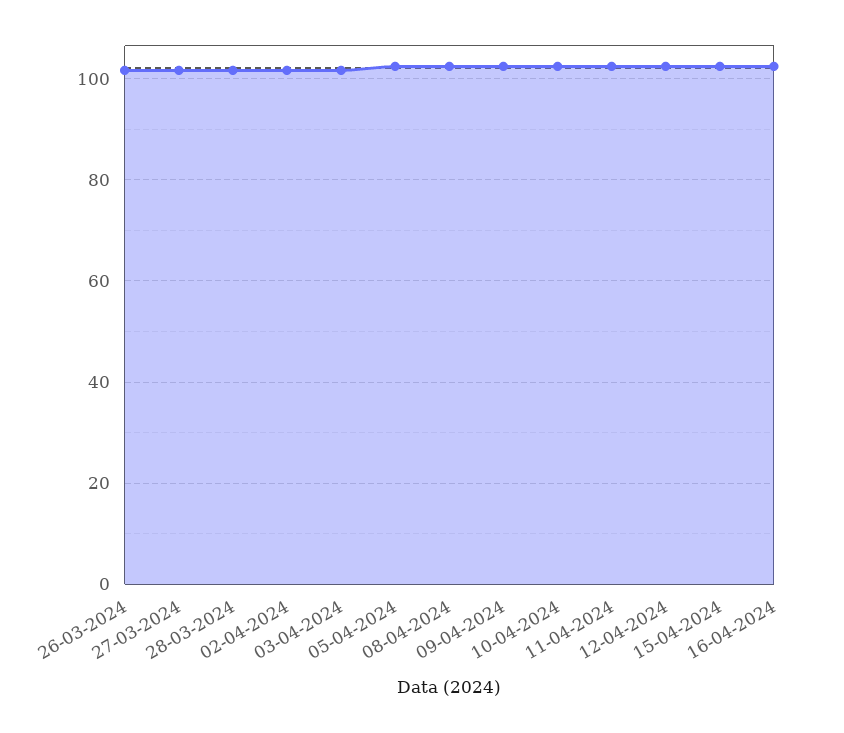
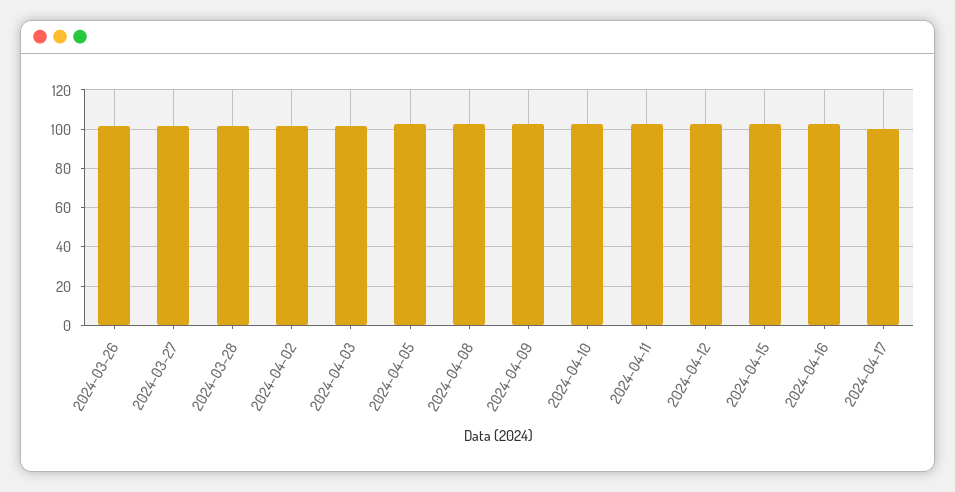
2024-04-17: none -> 100

